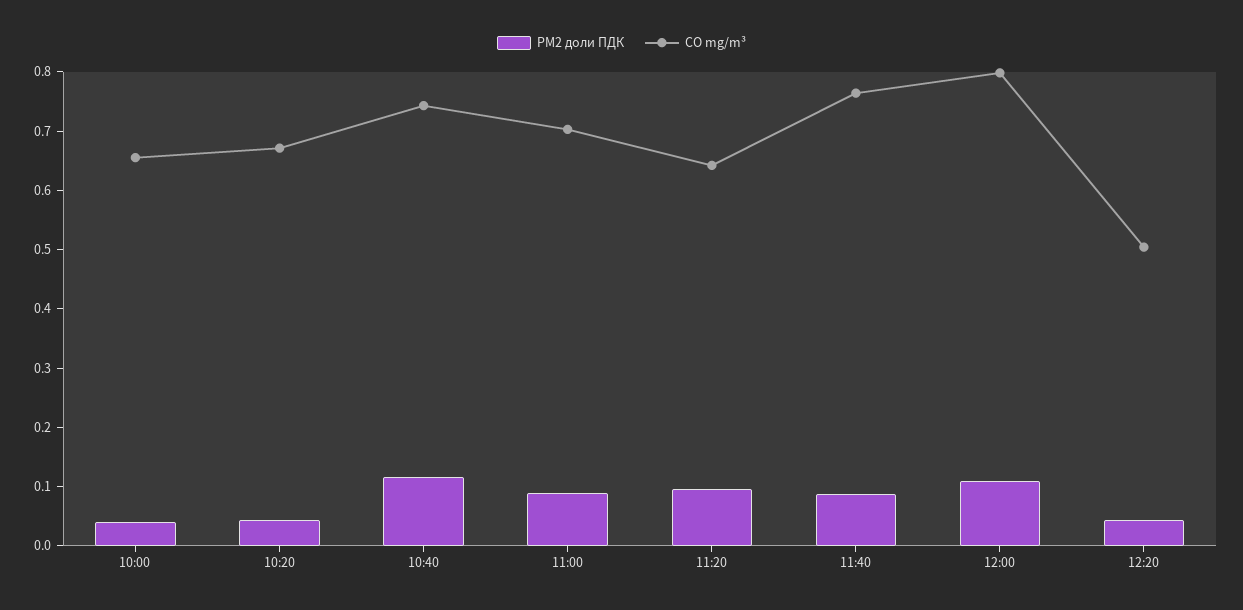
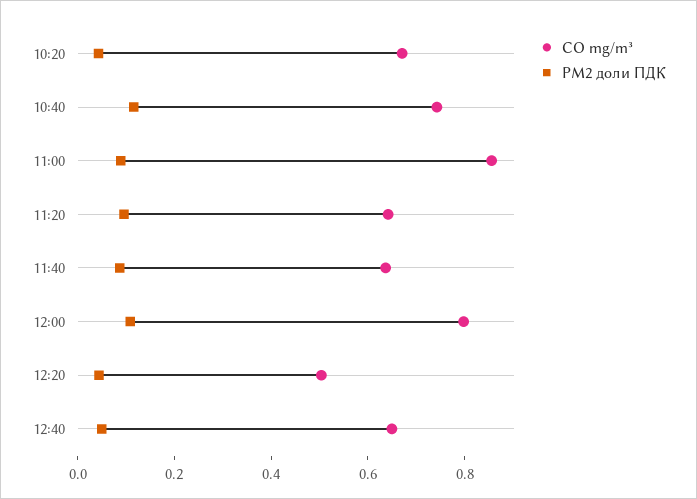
PM2 доли ПДК, 10:00: 0.04 -> none
CO mg/m³, 10:00: 0.66 -> none
CO mg/m³, 11:00: 0.7 -> 0.85
CO mg/m³, 11:40: 0.76 -> 0.65
CO mg/m³, 12:40: none -> 0.65
PM2 доли ПДК, 12:40: none -> 0.05

